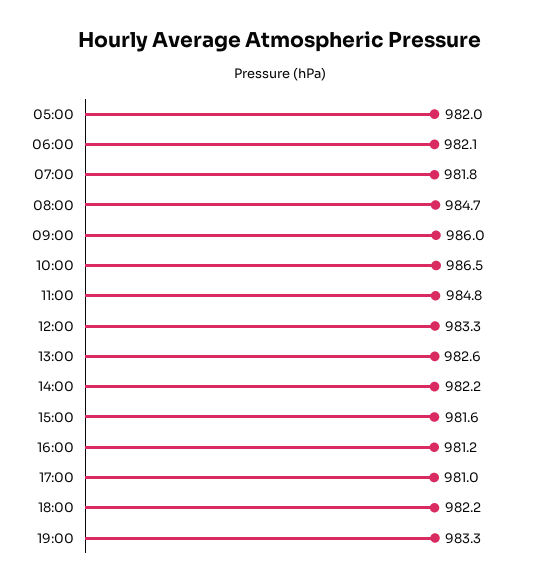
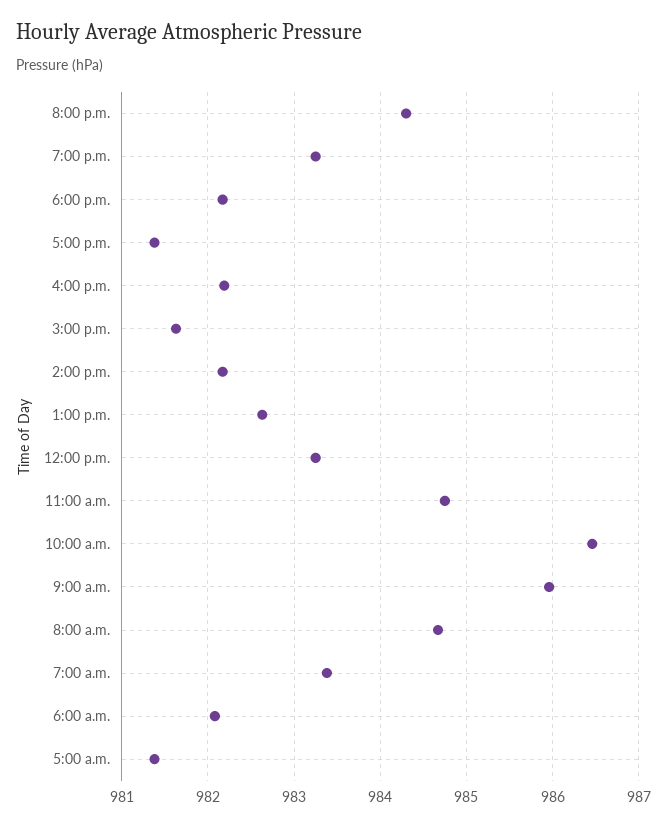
05:00: 982 -> 981.4
07:00: 981.8 -> 983.4
16:00: 981.2 -> 982.2
17:00: 981 -> 981.4
8:00 p.m.: none -> 984.3

